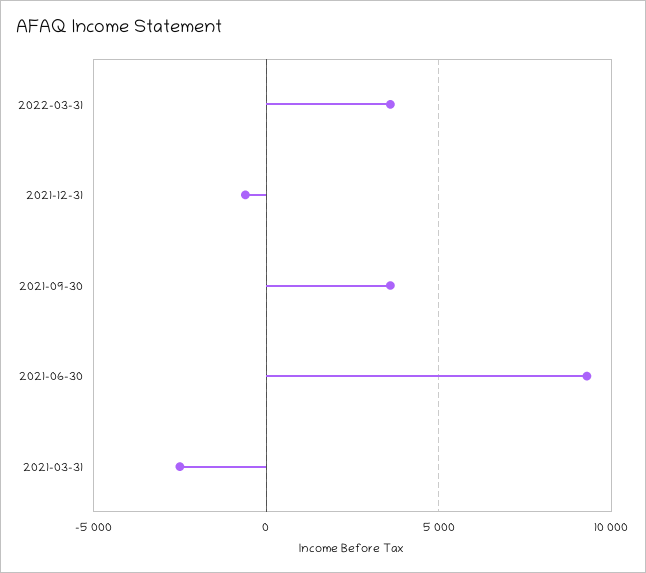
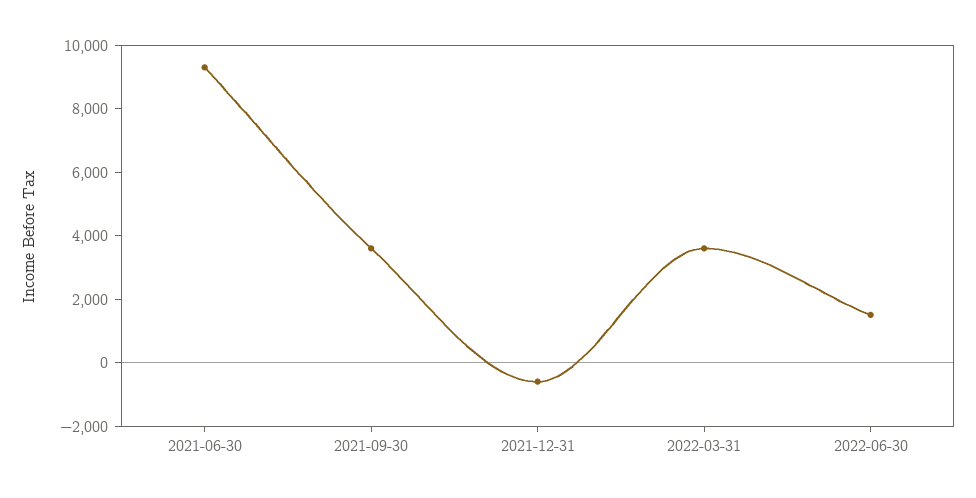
2021-03-31: -2500 -> none
2022-06-30: none -> 1500

